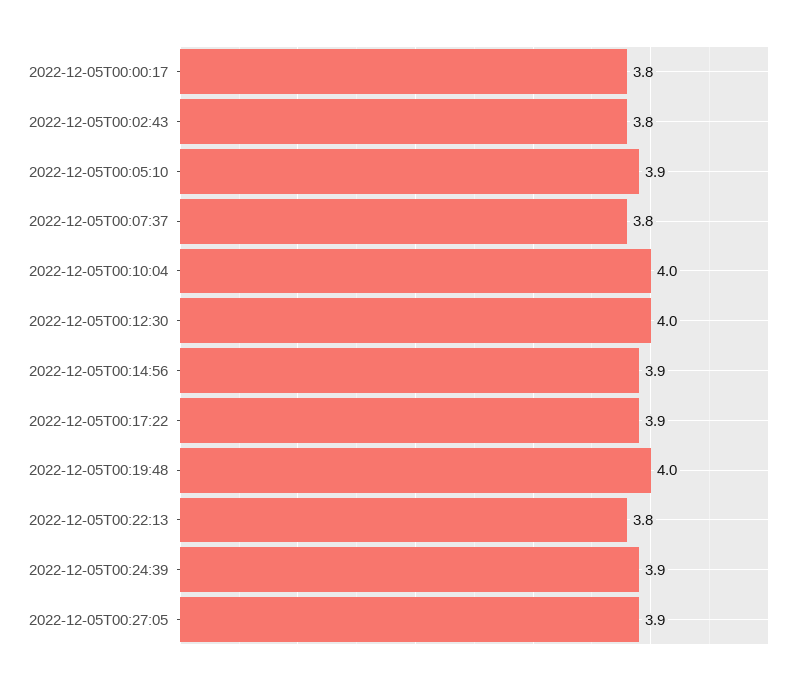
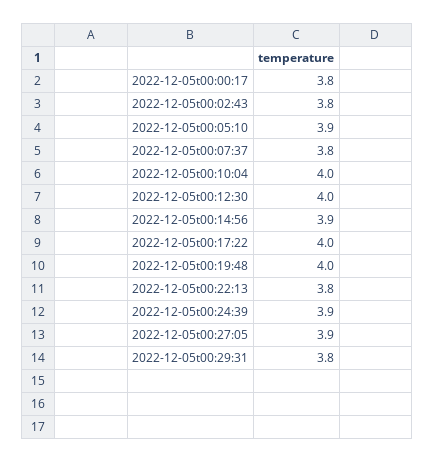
2022-12-05T00:17:22: 3.9 -> 4
2022-12-05t00:29:31: none -> 3.8

